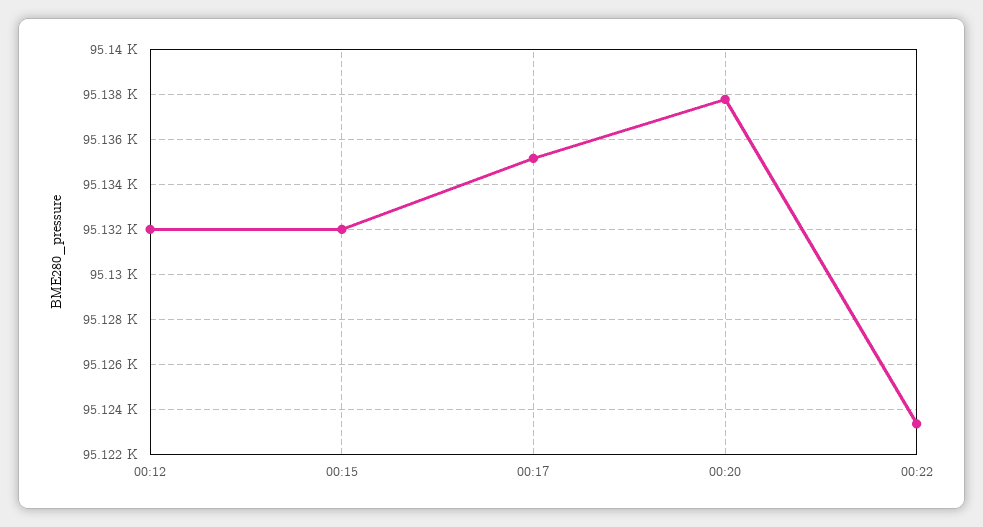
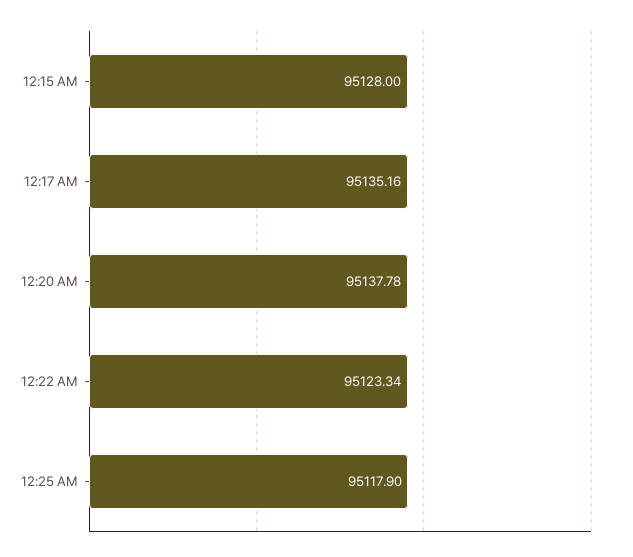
00:12: 95132 -> none
00:15: 95132 -> 95128
12:25 AM: none -> 95117.9

